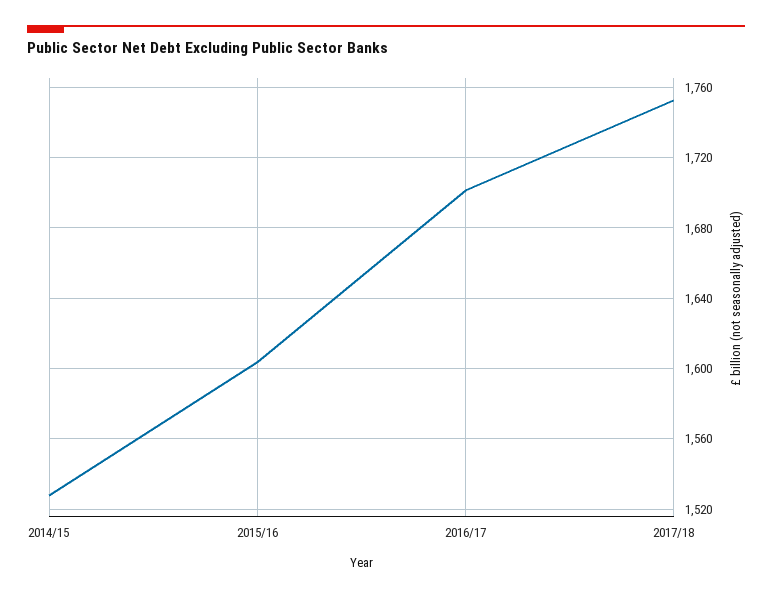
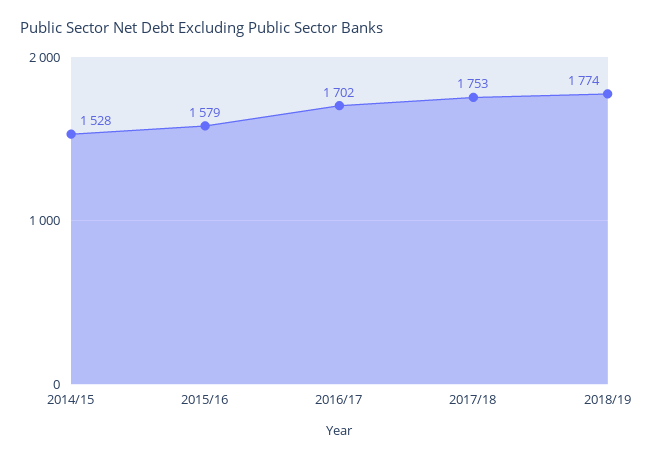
2015/16: 1605 -> 1579
2018/19: none -> 1774

